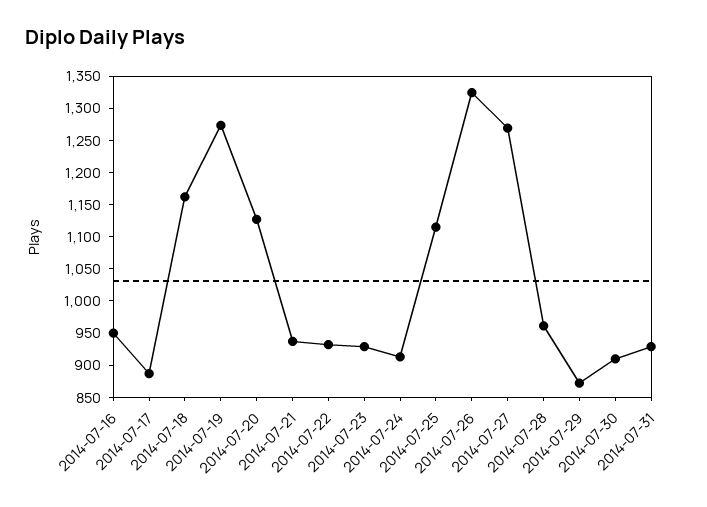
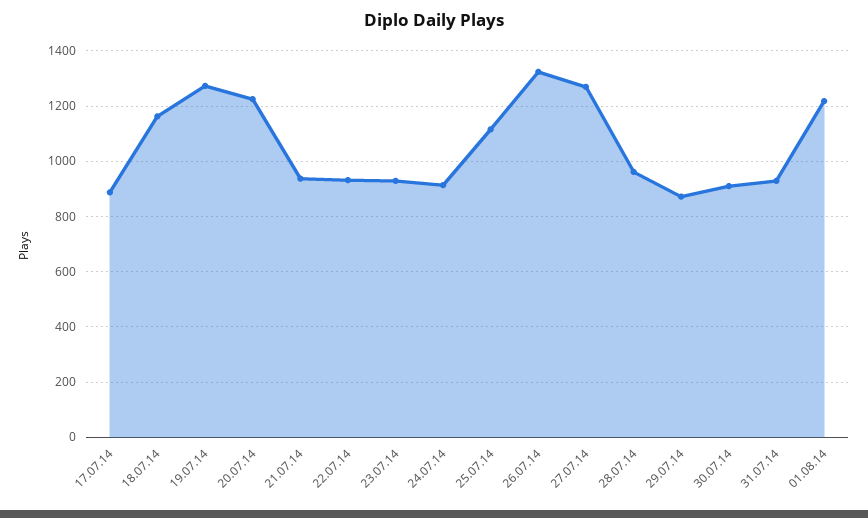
2014-07-16: 950 -> none
2014-07-20: 1125 -> 1225
01.08.14: none -> 1225

